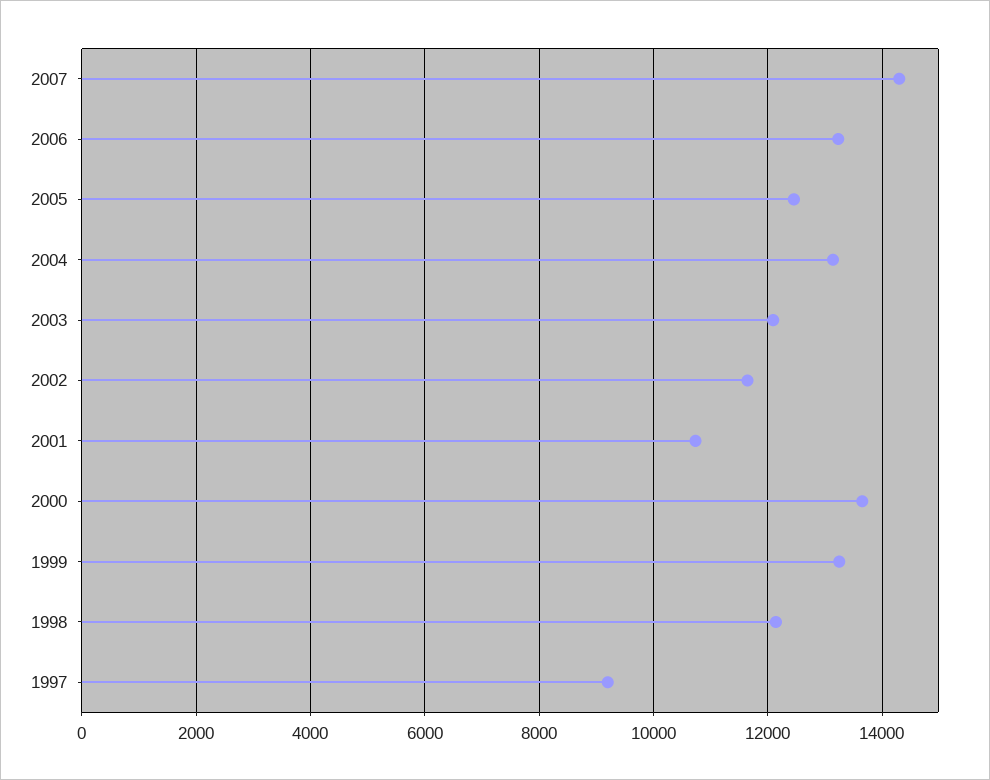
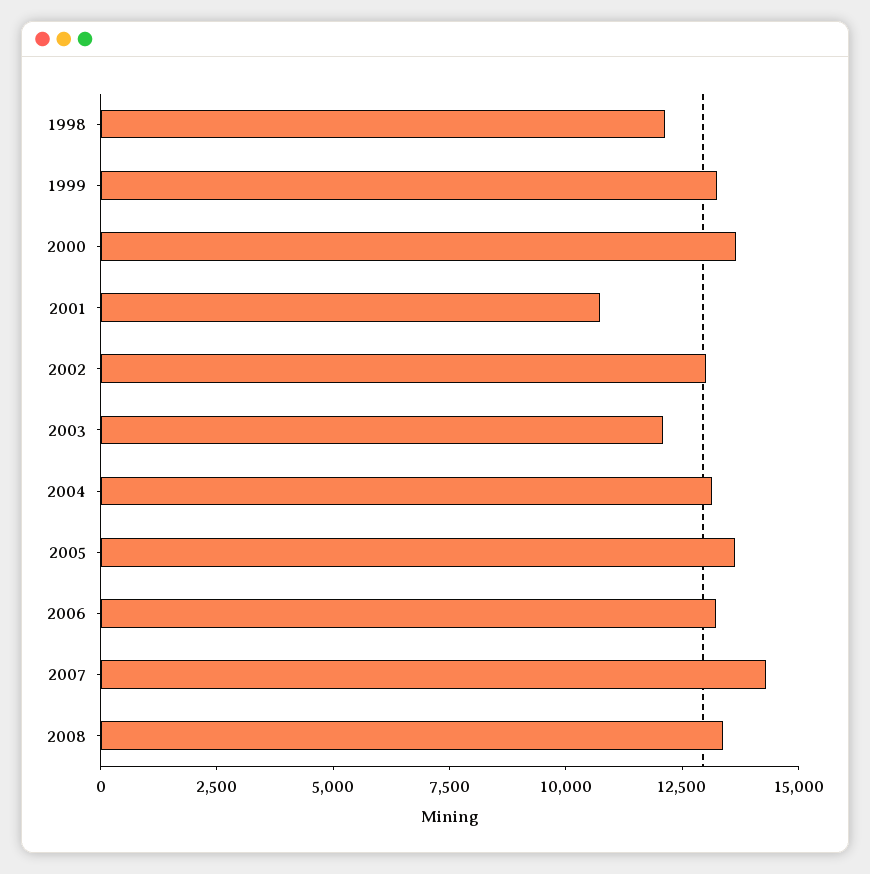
2005: 12400 -> 13500
2002: 11600 -> 13000
1997: 9200 -> none
2008: none -> 13500

